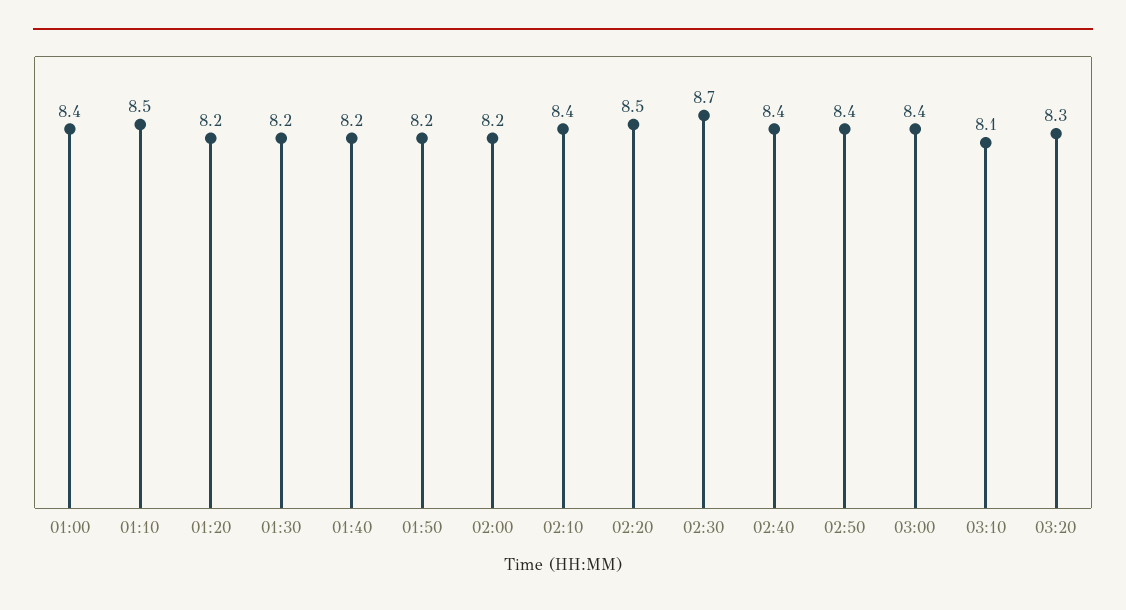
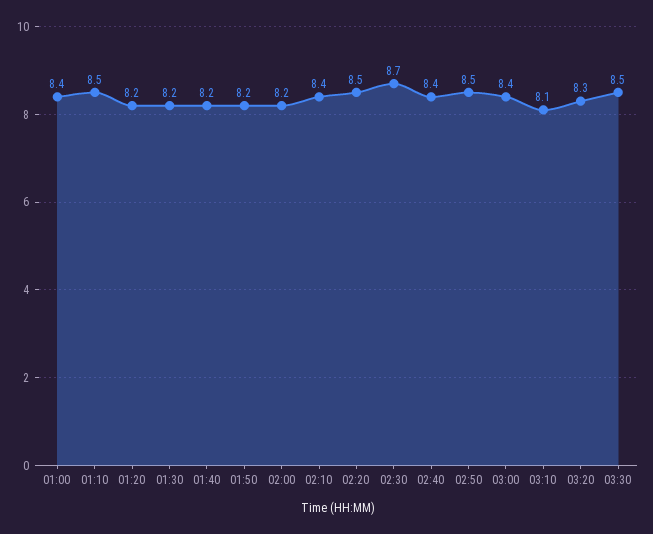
02:50: 8.4 -> 8.5
03:30: none -> 8.5

